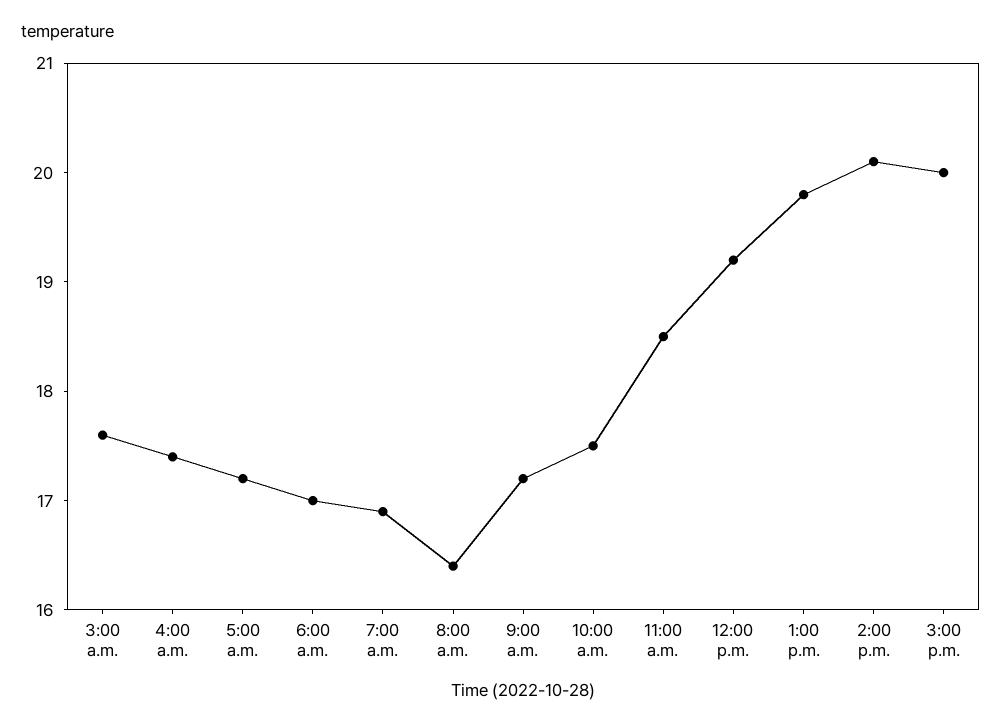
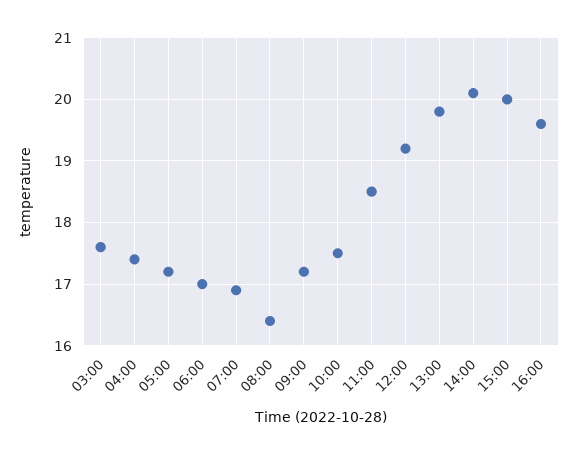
16:00: none -> 19.6

